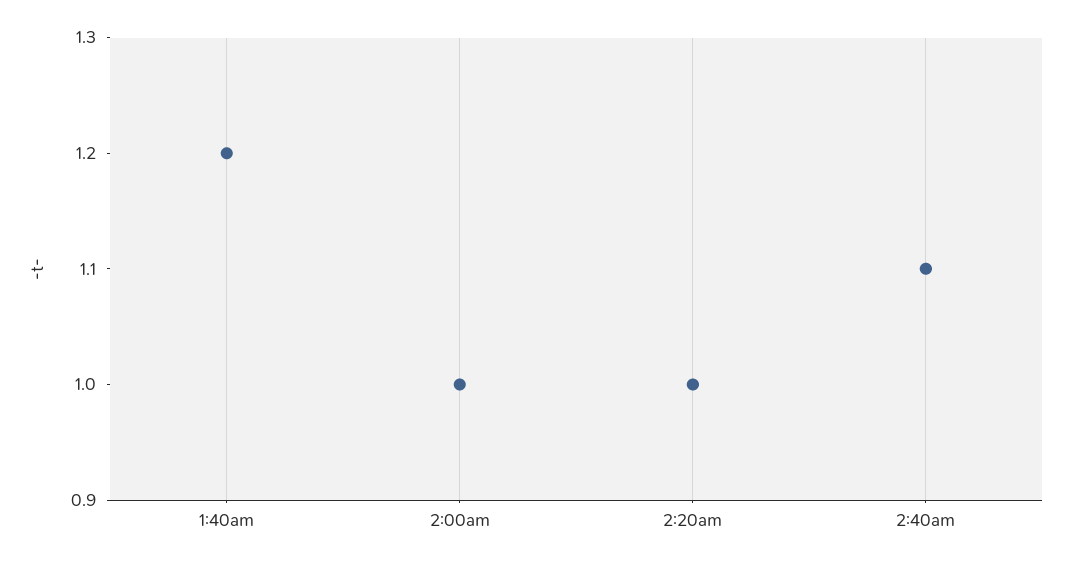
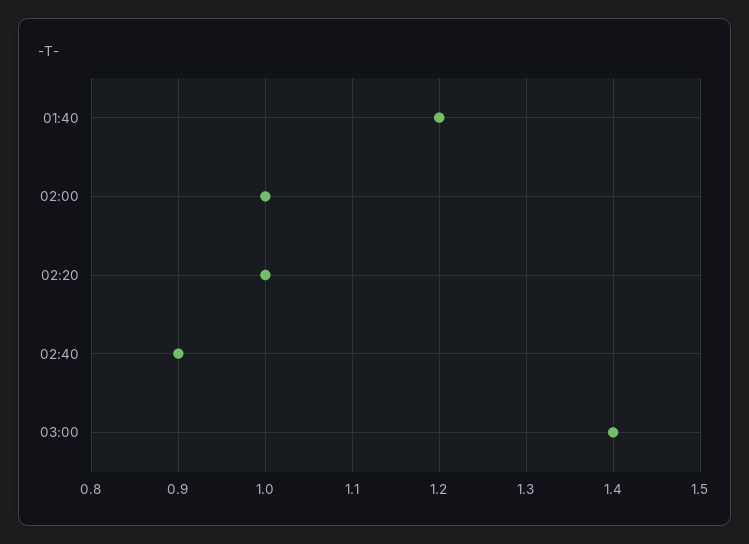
2:40am: 1.1 -> 0.9
03:00: none -> 1.4

